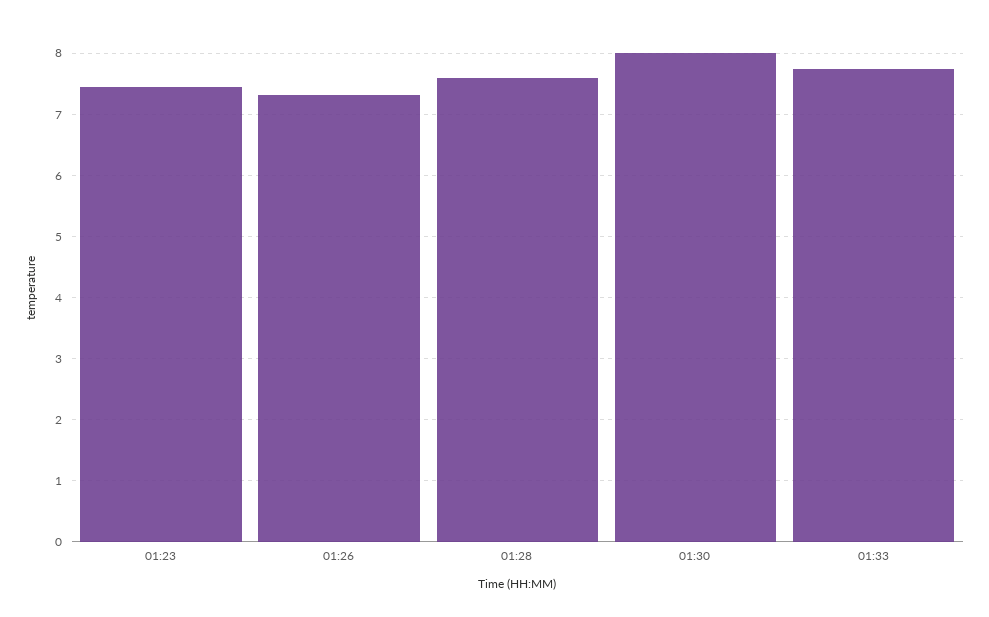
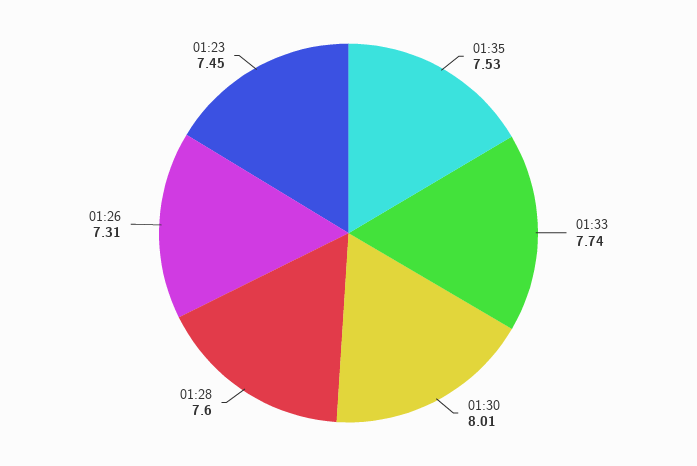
01:35: none -> 7.53

